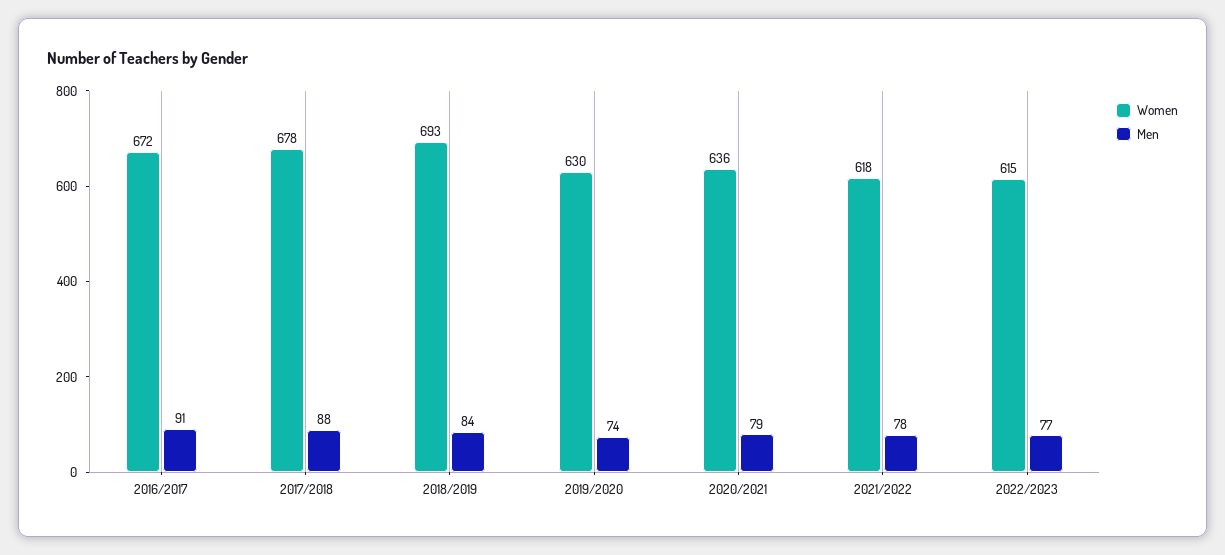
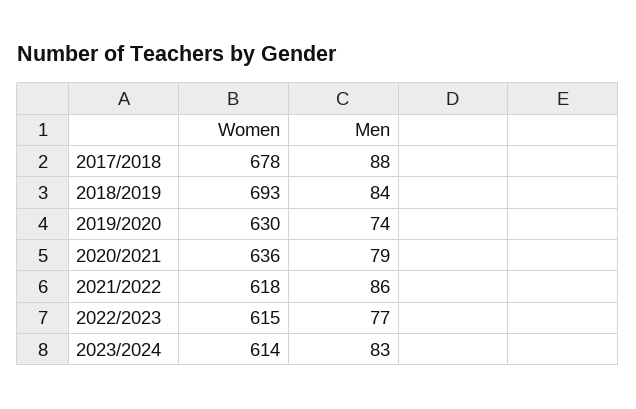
Women, 2016/2017: 672 -> none
Men, 2016/2017: 91 -> none
Men, 2021/2022: 78 -> 86
Women, 2023/2024: none -> 614
Men, 2023/2024: none -> 83

